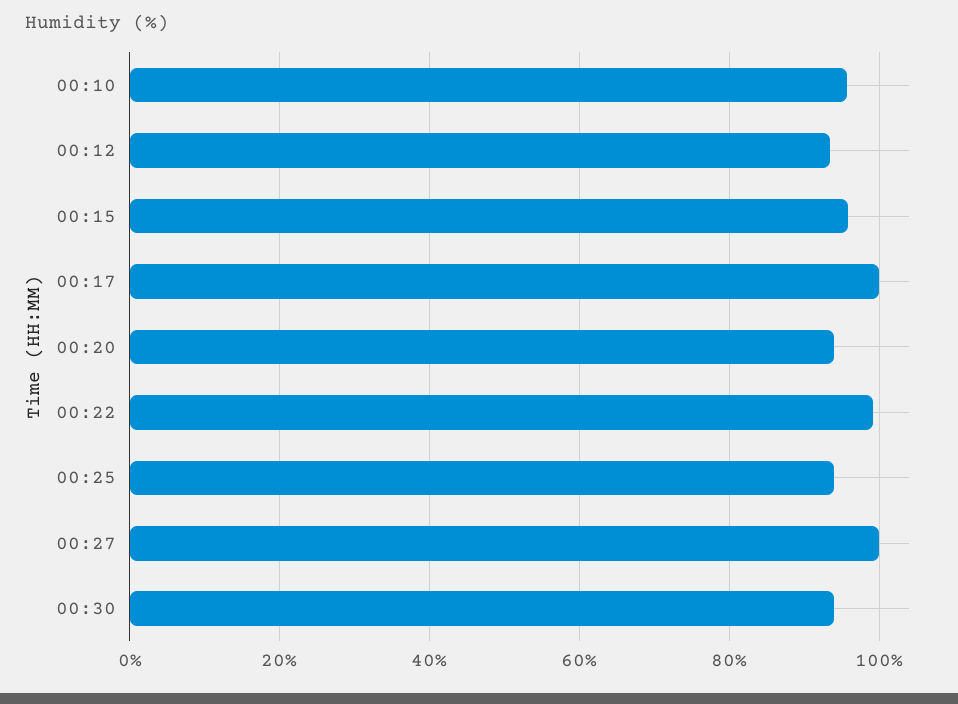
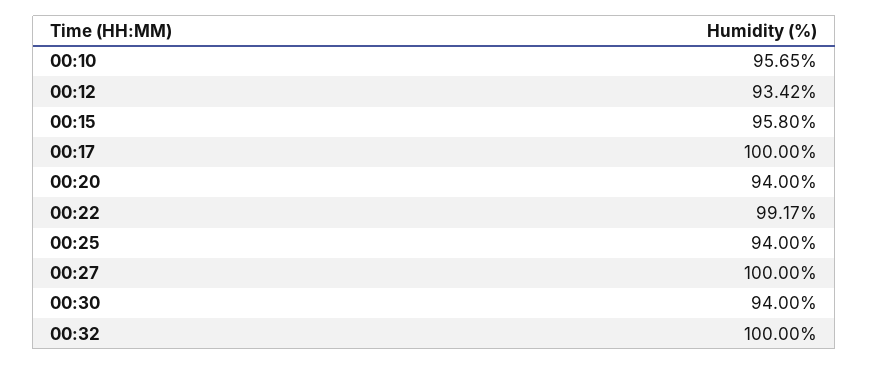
00:32: none -> 100

